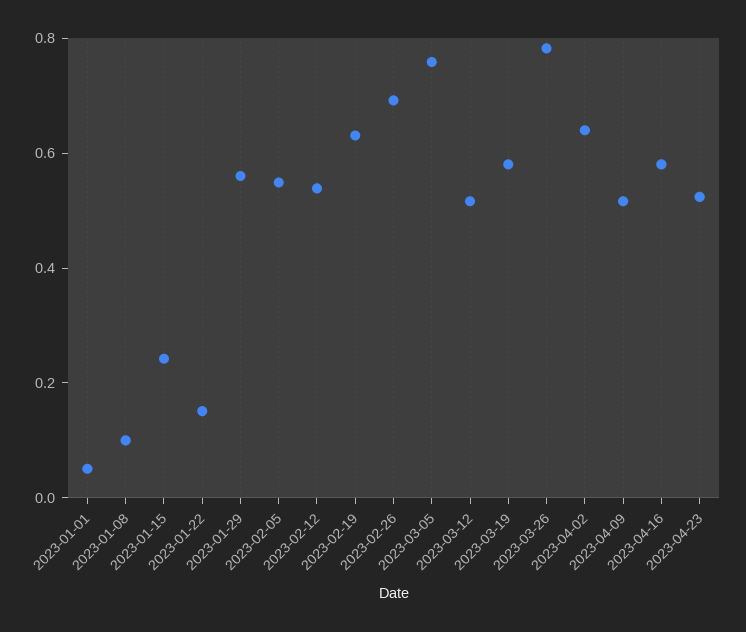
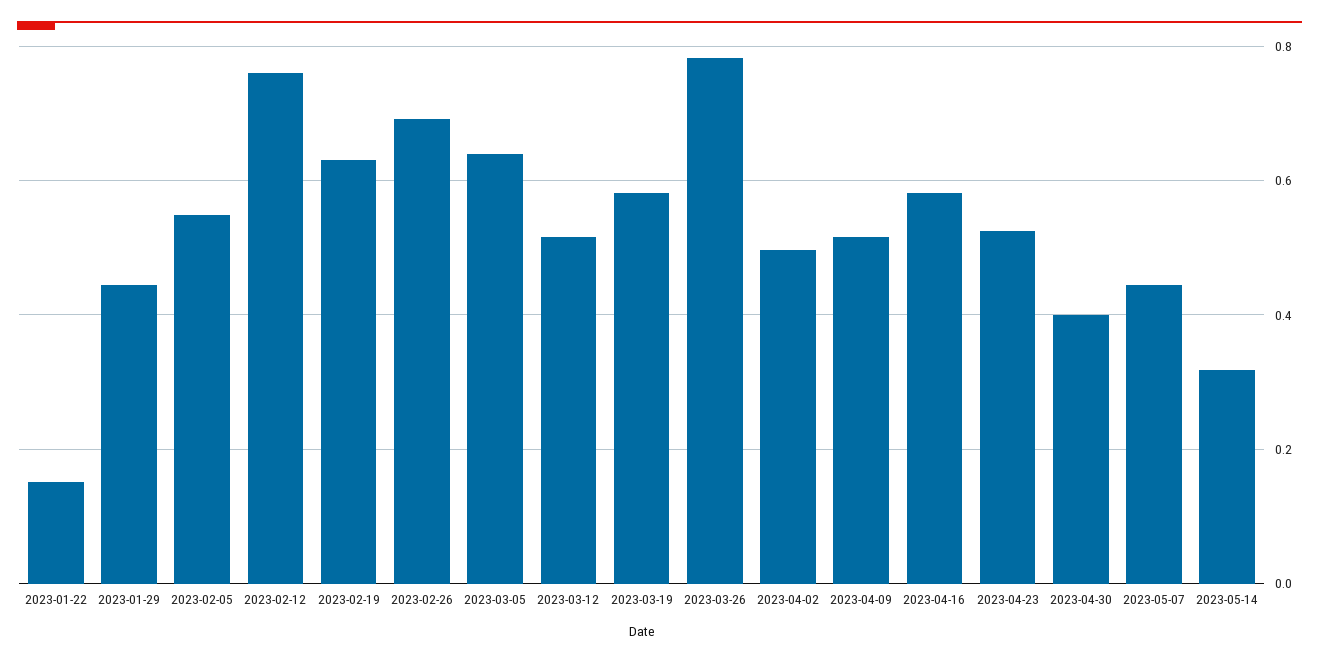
2023-01-01: 0.05 -> none
2023-01-08: 0.1 -> none
2023-01-15: 0.25 -> none
2023-01-29: 0.55 -> 0.44
2023-02-12: 0.55 -> 0.76
2023-03-05: 0.75 -> 0.64
2023-04-02: 0.65 -> 0.5
2023-04-30: none -> 0.4
2023-05-07: none -> 0.44
2023-05-14: none -> 0.32

